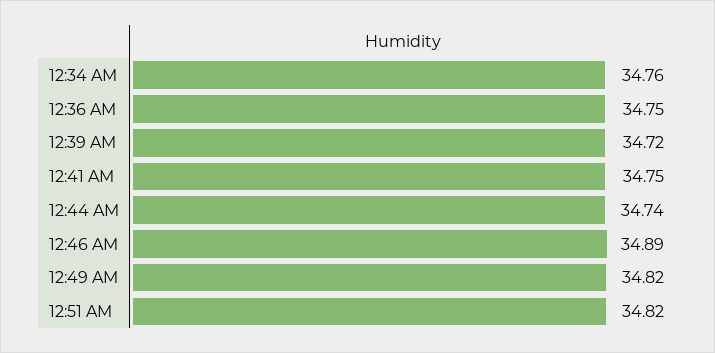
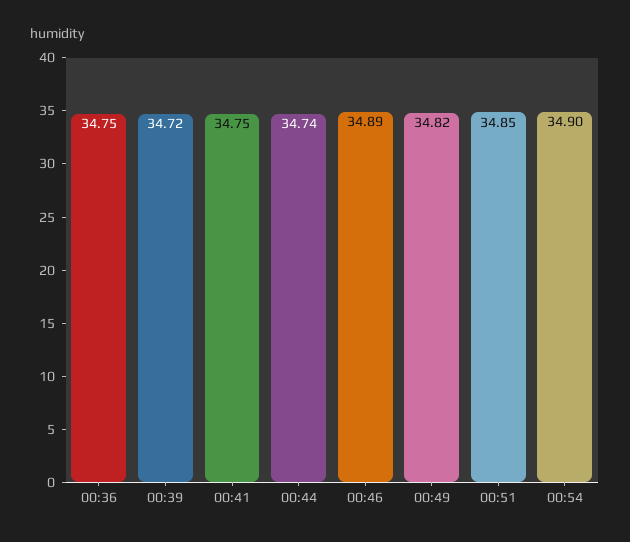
12:34 AM: 34.76 -> none
12:51 AM: 34.82 -> 34.85
00:54: none -> 34.9

